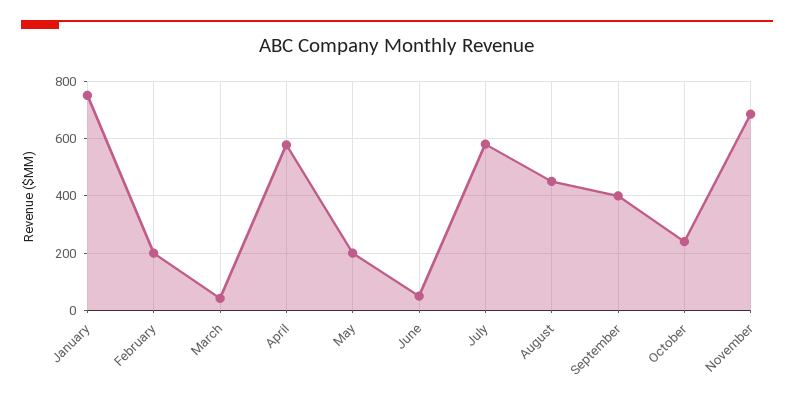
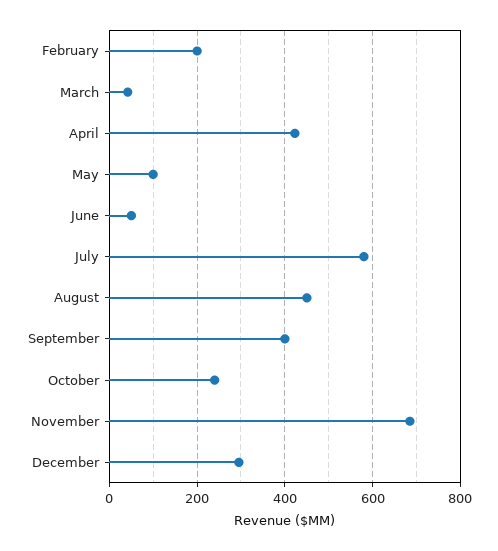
January: 750 -> none
April: 575 -> 420
May: 200 -> 100
December: none -> 300

